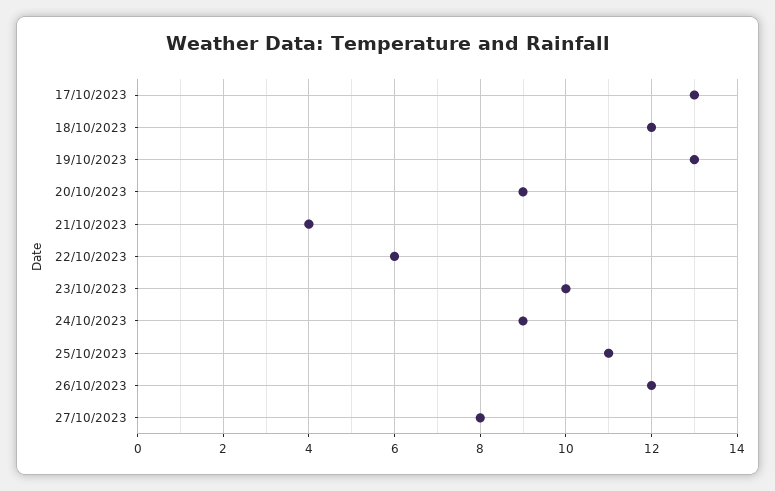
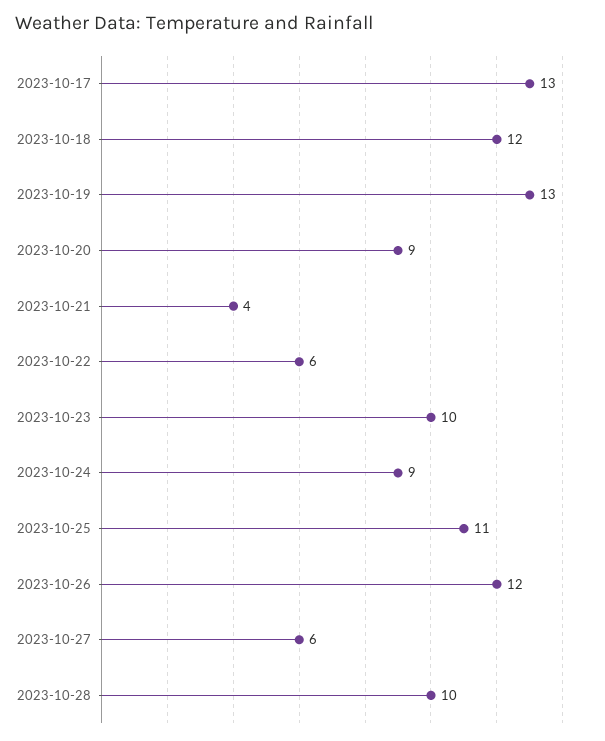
27/10/2023: 8 -> 6
2023-10-28: none -> 10

